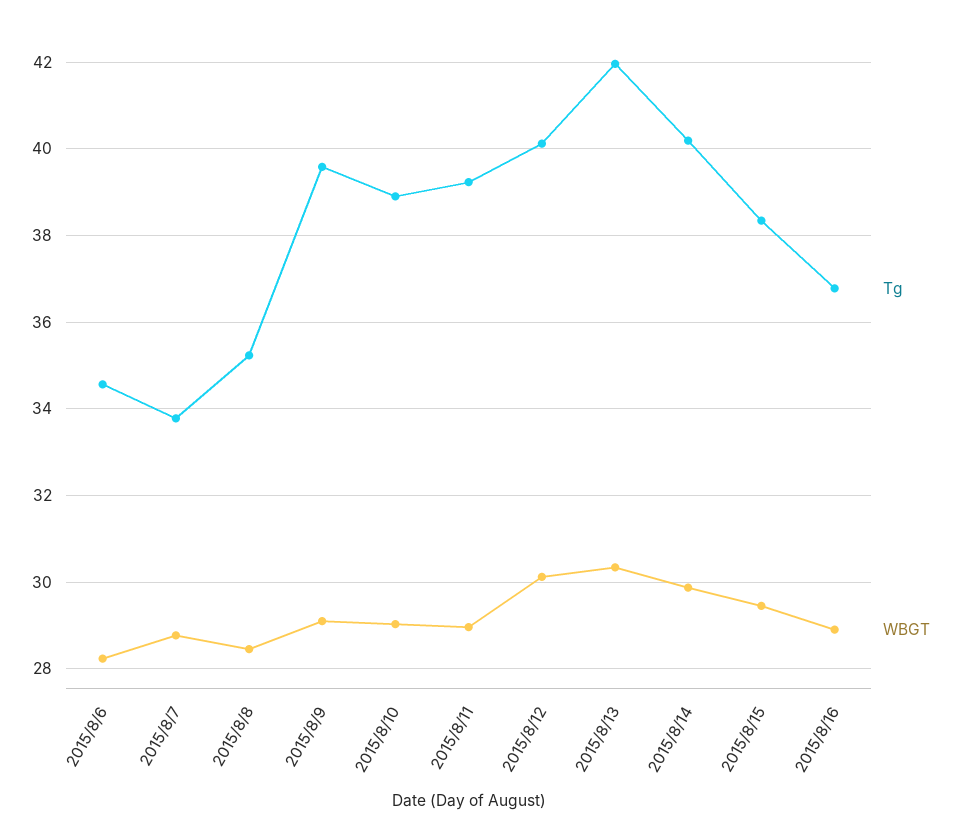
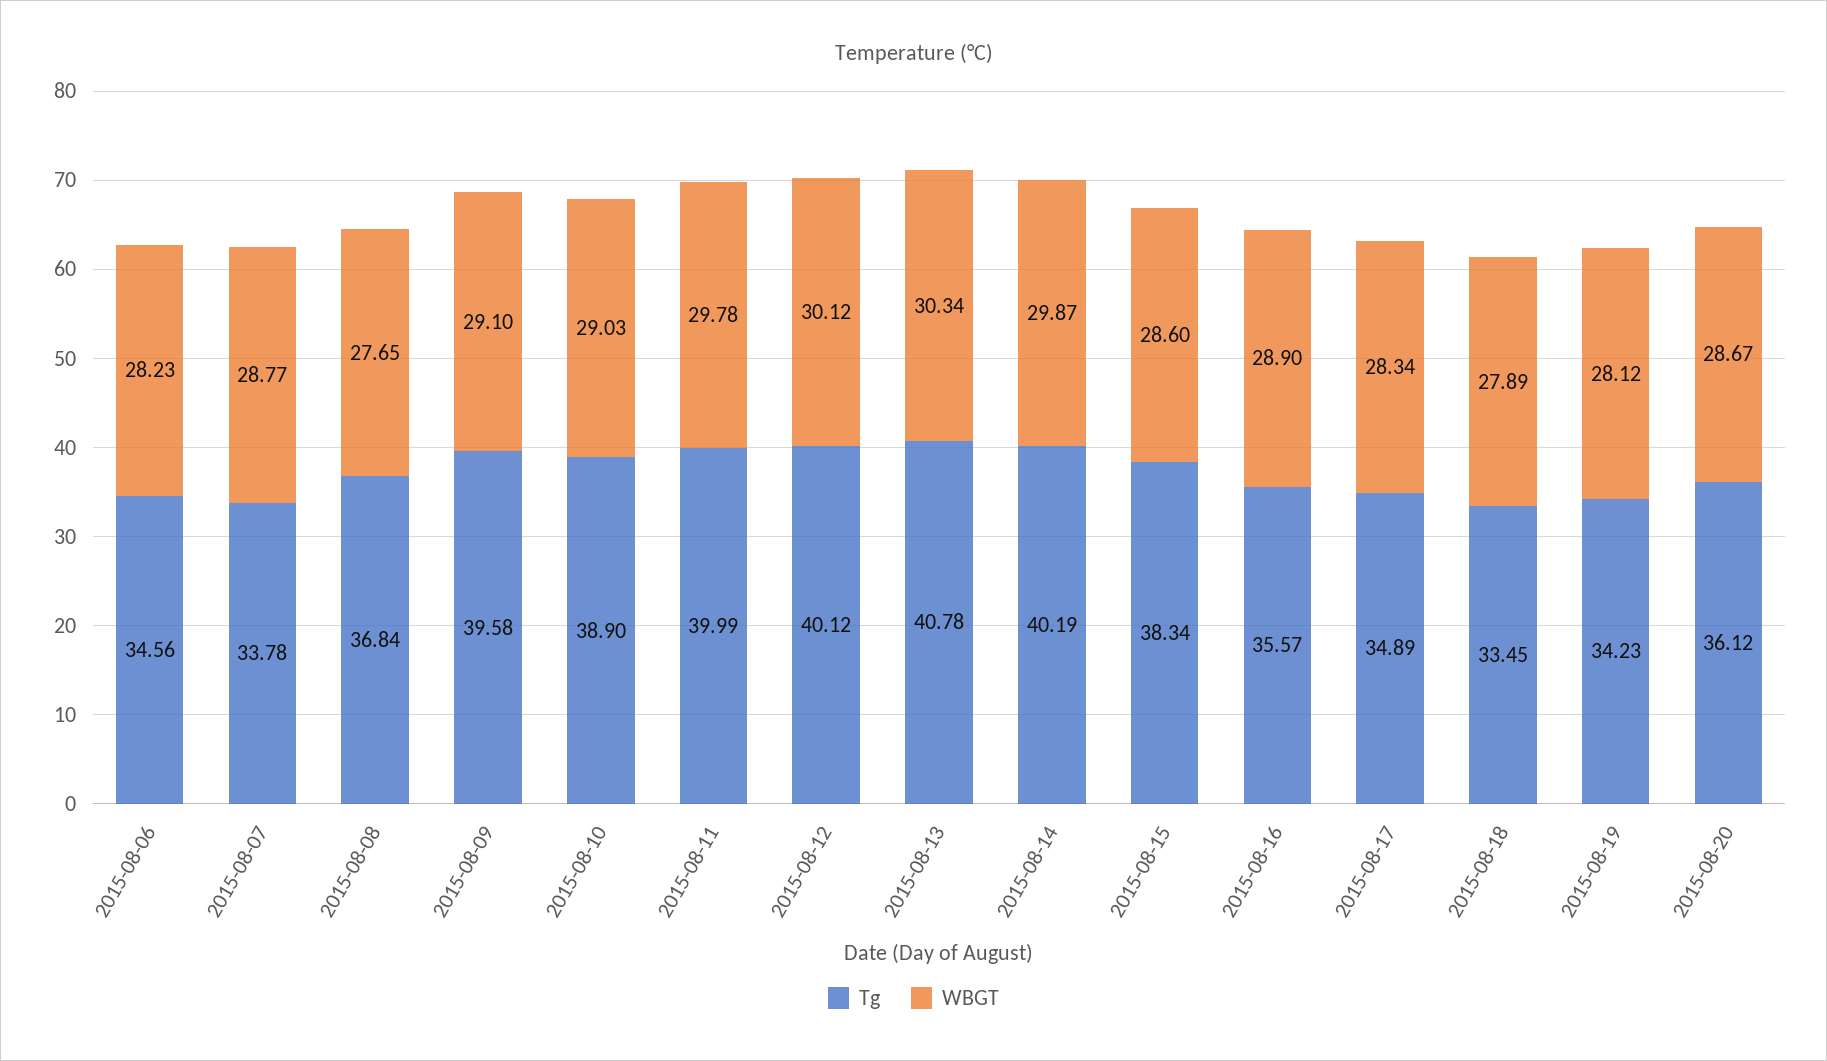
Tg, 2015/8/8: 35.2 -> 36.84
WBGT, 2015/8/8: 28.4 -> 27.65
Tg, 2015/8/11: 39.2 -> 39.99
WBGT, 2015/8/11: 29 -> 29.78
Tg, 2015/8/13: 42 -> 40.78
WBGT, 2015/8/15: 29.4 -> 28.6
Tg, 2015/8/16: 36.8 -> 35.57
Tg, 2015-08-17: none -> 34.89
WBGT, 2015-08-17: none -> 28.34
Tg, 2015-08-18: none -> 33.45
WBGT, 2015-08-18: none -> 27.89
Tg, 2015-08-19: none -> 34.23
WBGT, 2015-08-19: none -> 28.12
Tg, 2015-08-20: none -> 36.12
WBGT, 2015-08-20: none -> 28.67

